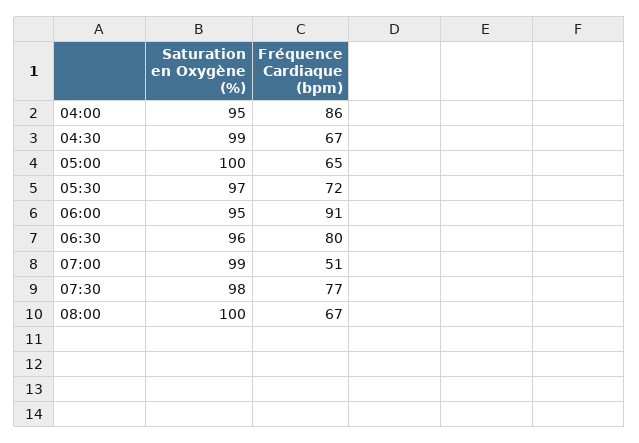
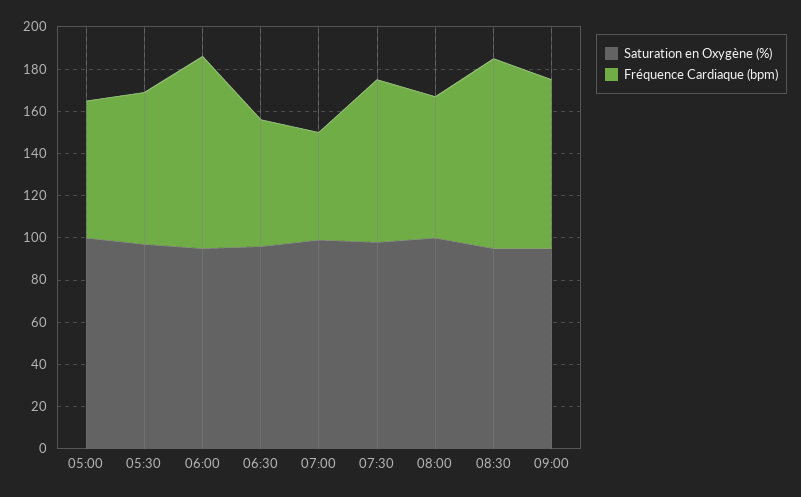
Saturation en Oxygène (%), 04:00: 95 -> none
Fréquence Cardiaque (bpm), 04:00: 86 -> none
Saturation en Oxygène (%), 04:30: 99 -> none
Fréquence Cardiaque (bpm), 04:30: 67 -> none
Fréquence Cardiaque (bpm), 06:30: 80 -> 60
Saturation en Oxygène (%), 08:30: none -> 95
Fréquence Cardiaque (bpm), 08:30: none -> 90
Saturation en Oxygène (%), 09:00: none -> 95
Fréquence Cardiaque (bpm), 09:00: none -> 80

